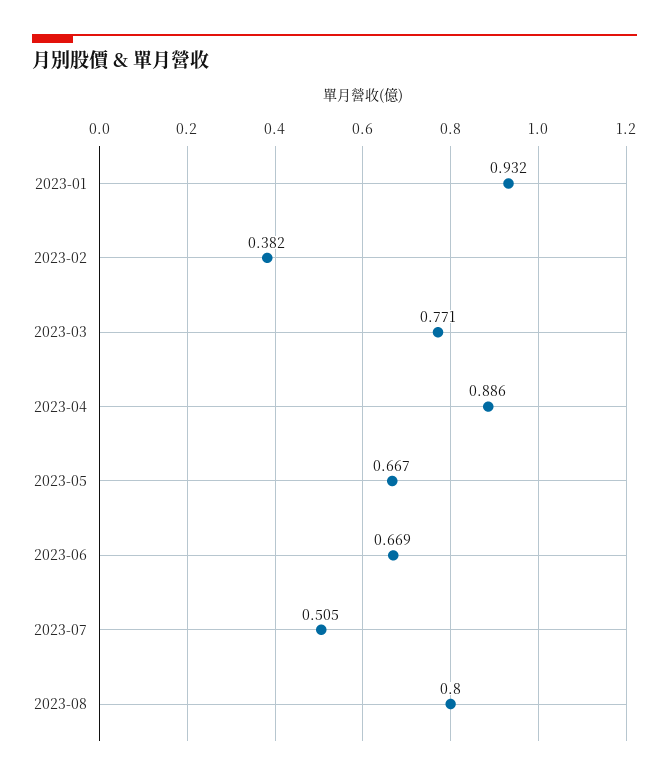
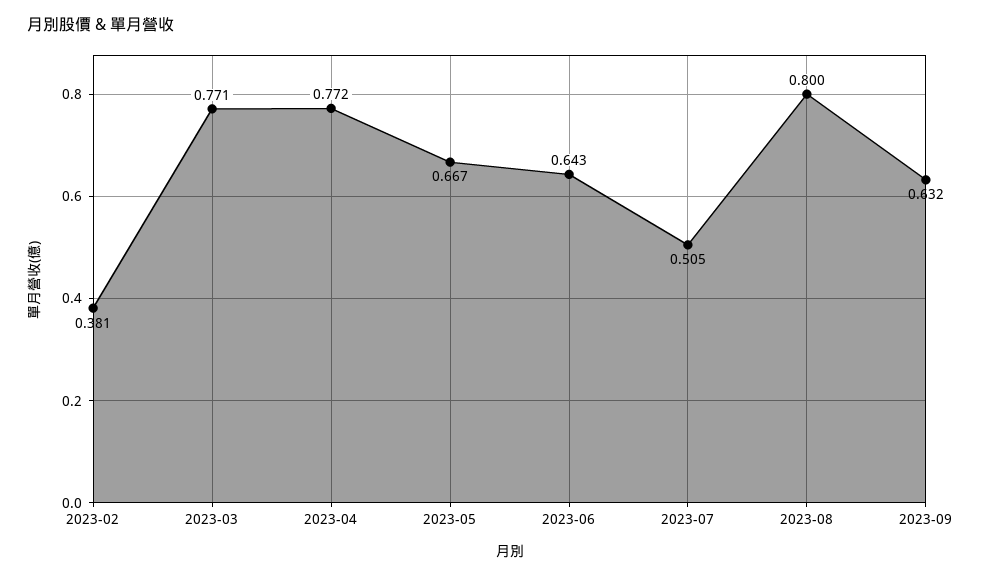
2023-01: 0.932 -> none
2023-02: 0.382 -> 0.381
2023-04: 0.886 -> 0.772
2023-06: 0.669 -> 0.643
2023-09: none -> 0.632

